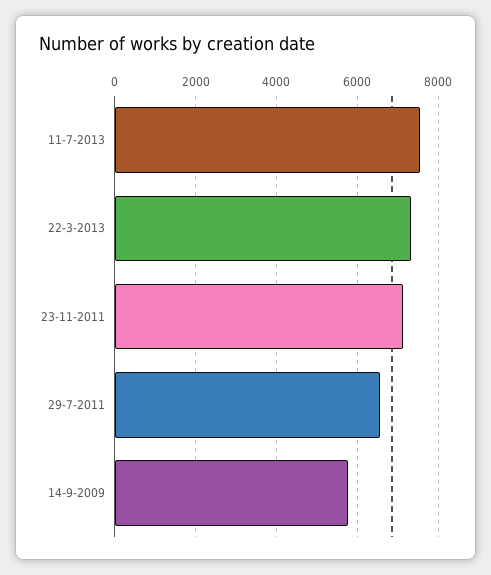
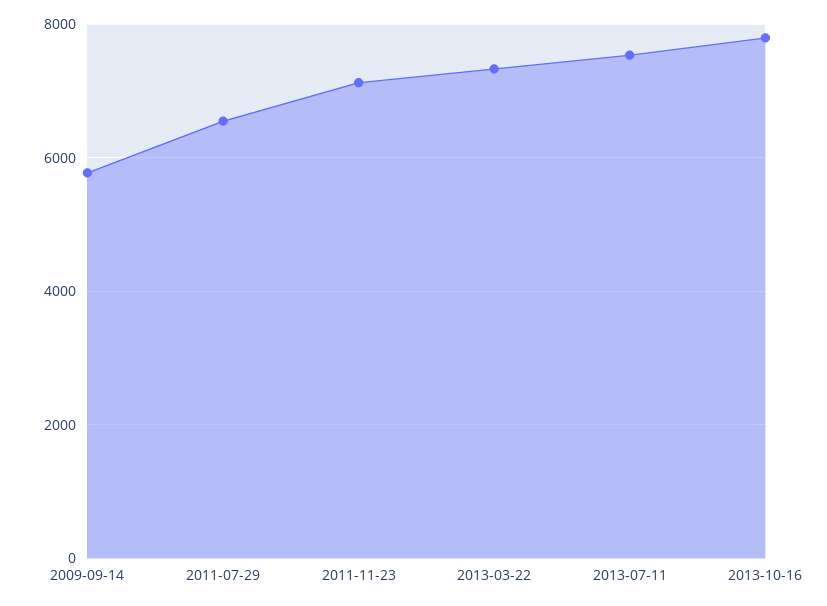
2013-10-16: none -> 7800

